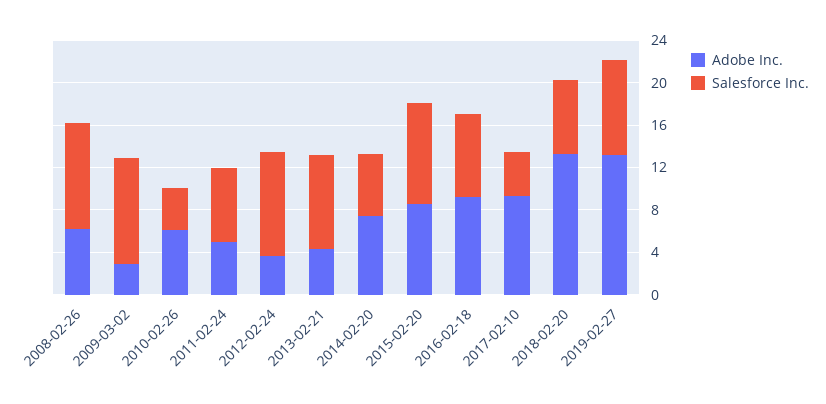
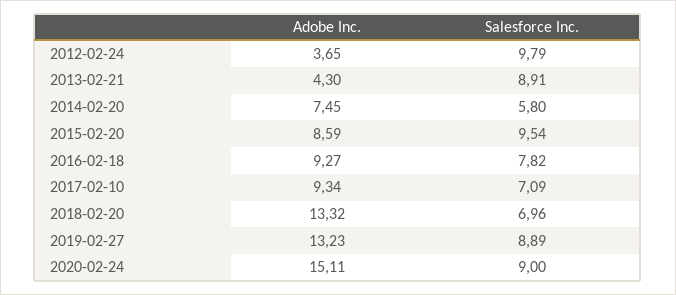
Adobe Inc., 2008-02-26: 6 -> none
Salesforce Inc., 2008-02-26: 10 -> none
Adobe Inc., 2009-03-02: 3 -> none
Salesforce Inc., 2009-03-02: 10 -> none
Adobe Inc., 2010-02-26: 6 -> none
Salesforce Inc., 2010-02-26: 4 -> none
Adobe Inc., 2011-02-24: 5 -> none
Salesforce Inc., 2011-02-24: 7 -> none
Salesforce Inc., 2017-02-10: 4 -> 7.09
Adobe Inc., 2020-02-24: none -> 15.11
Salesforce Inc., 2020-02-24: none -> 9

